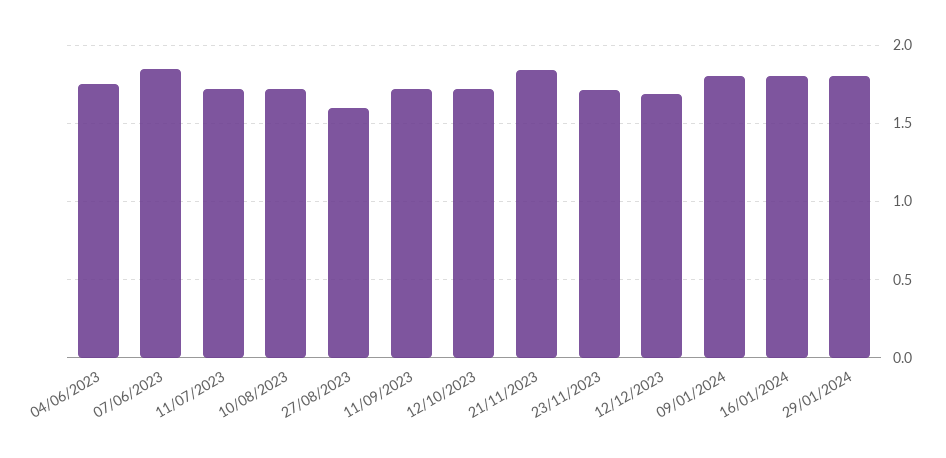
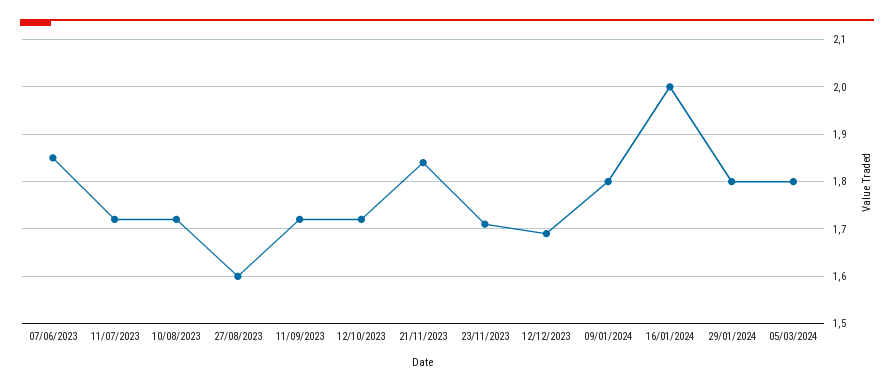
04/06/2023: 1.75 -> none
16/01/2024: 1.8 -> 2
05/03/2024: none -> 1.8

